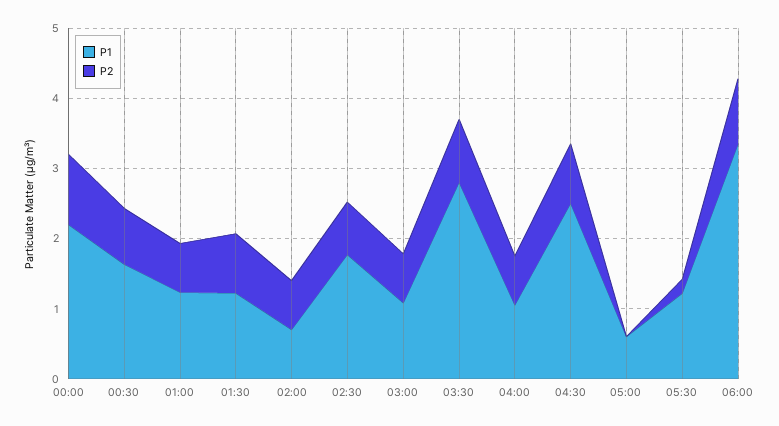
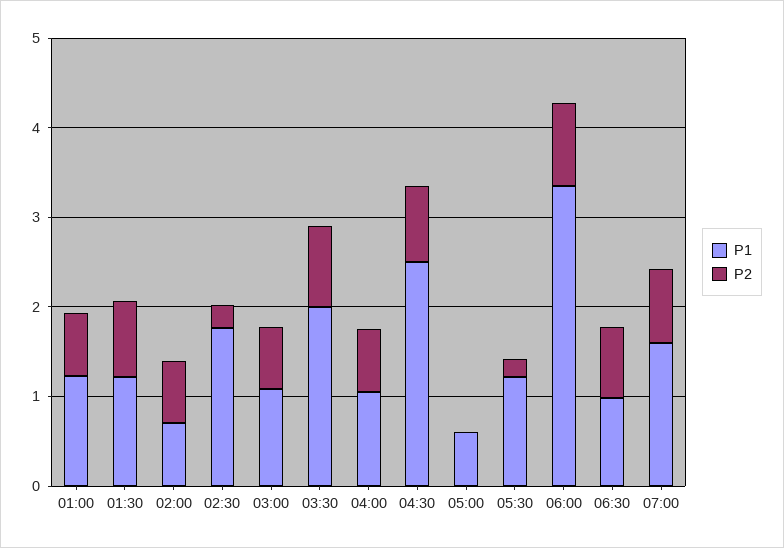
P1, 00:00: 2.2 -> none
P2, 00:00: 1 -> none
P1, 00:30: 1.6 -> none
P2, 00:30: 0.8 -> none
P2, 02:30: 0.8 -> 0.2
P1, 03:30: 2.8 -> 2
P1, 06:30: none -> 1
P2, 06:30: none -> 0.8
P1, 07:00: none -> 1.6
P2, 07:00: none -> 0.8

